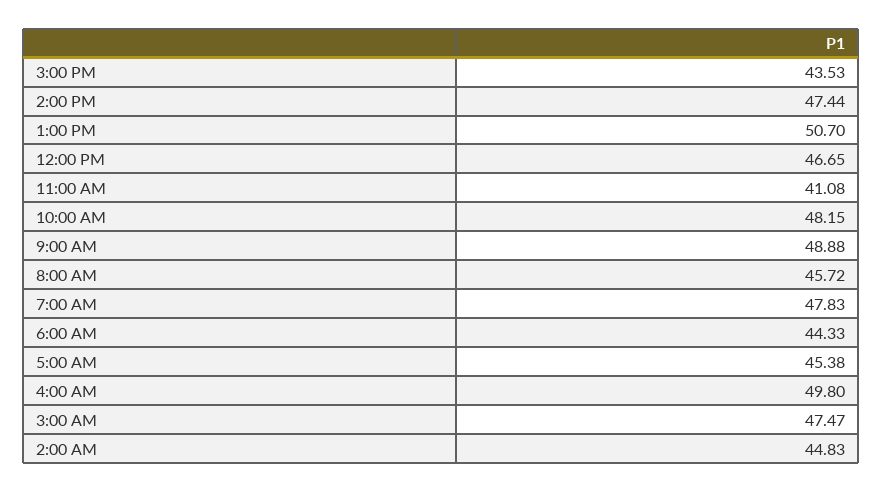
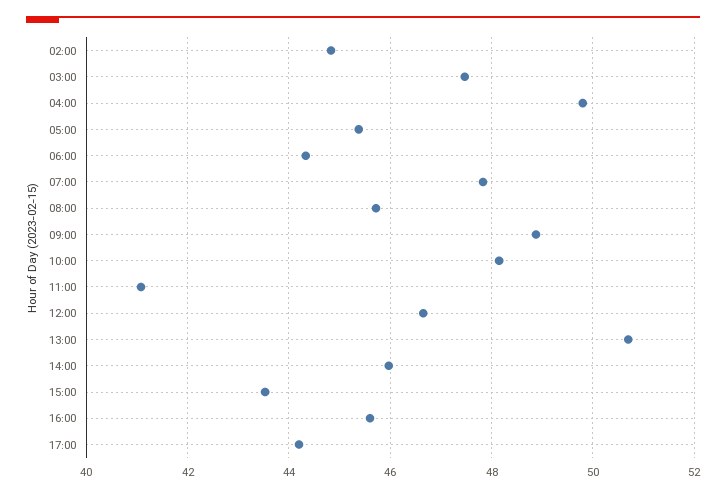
2:00 PM: 47.44 -> 46
16:00: none -> 45.6
17:00: none -> 44.2

